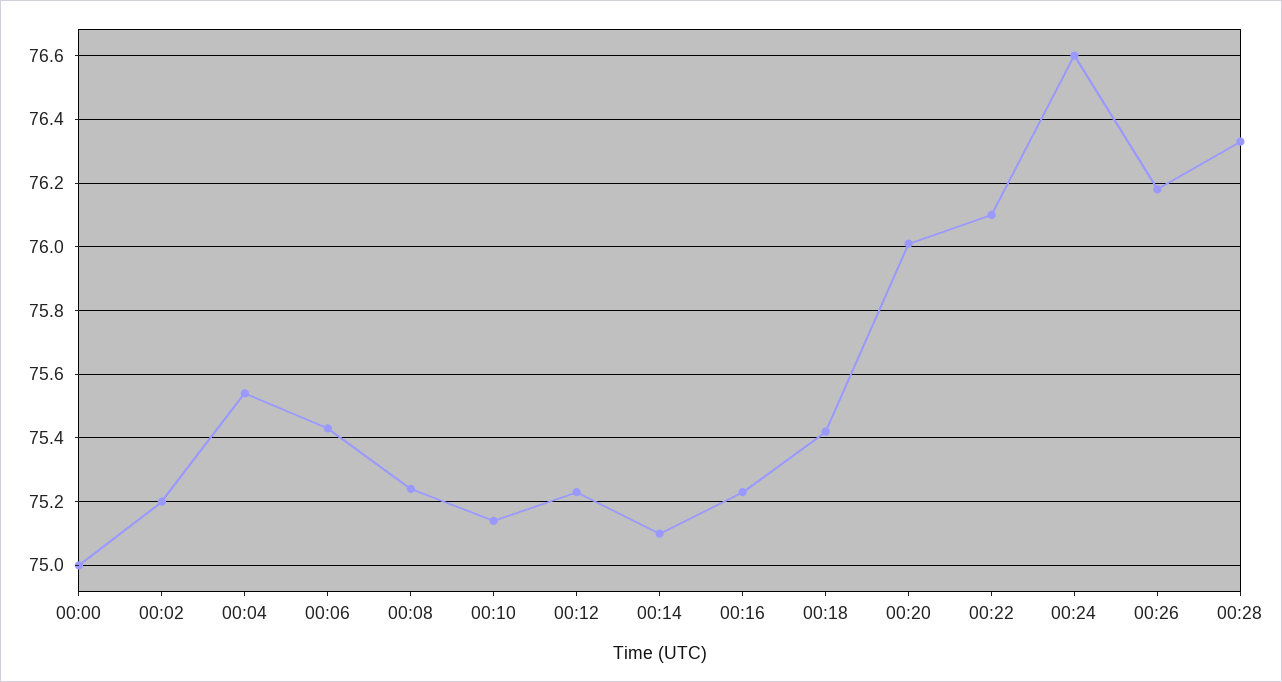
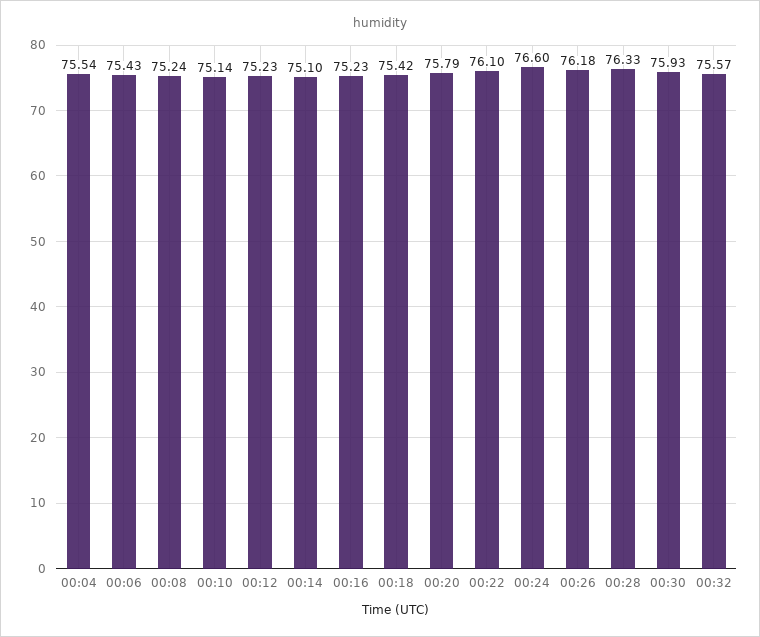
00:00: 75 -> none
00:02: 75.2 -> none
00:20: 76 -> 75.79
00:30: none -> 75.93
00:32: none -> 75.57

